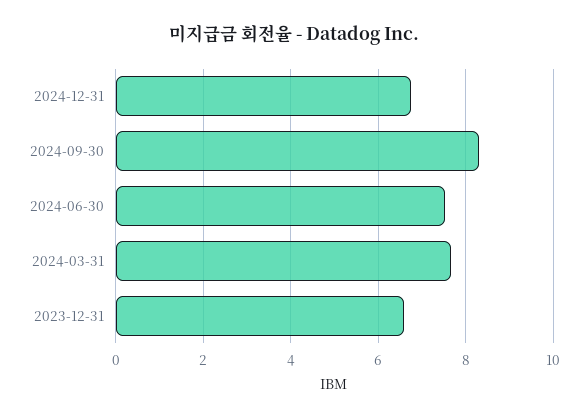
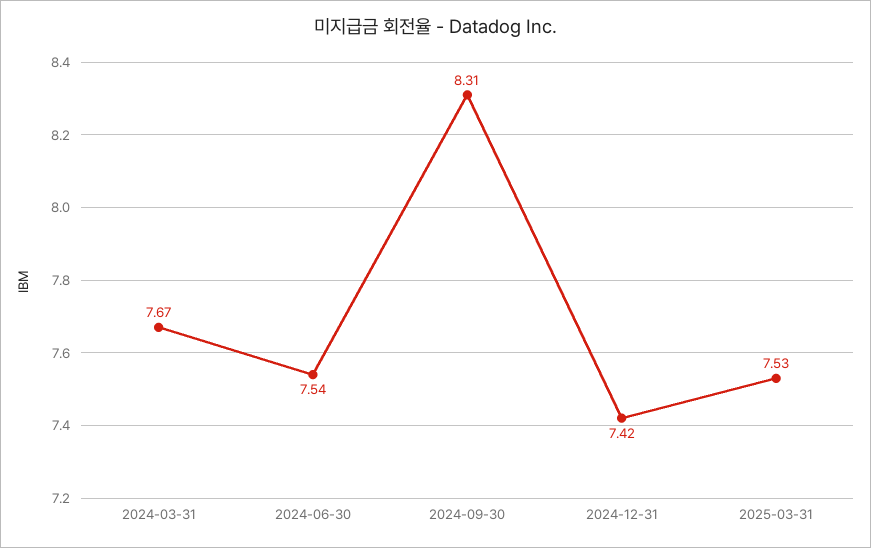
2024-12-31: 6.8 -> 7.42
2023-12-31: 6.6 -> none
2025-03-31: none -> 7.53

